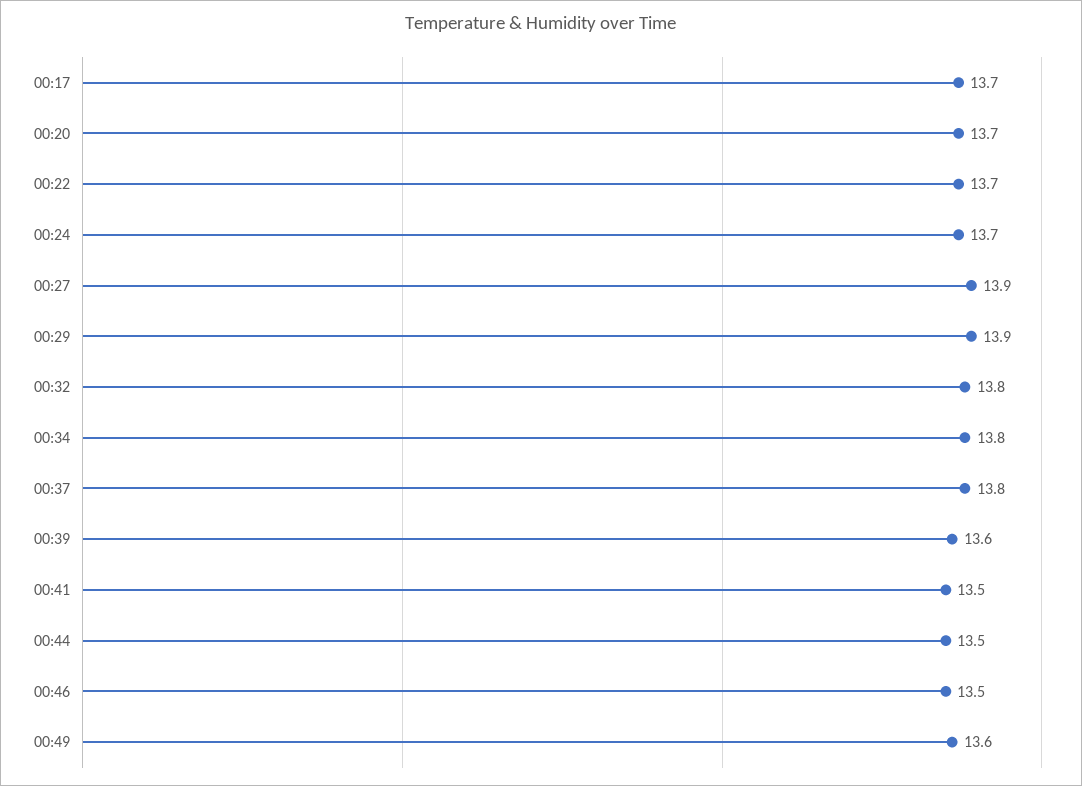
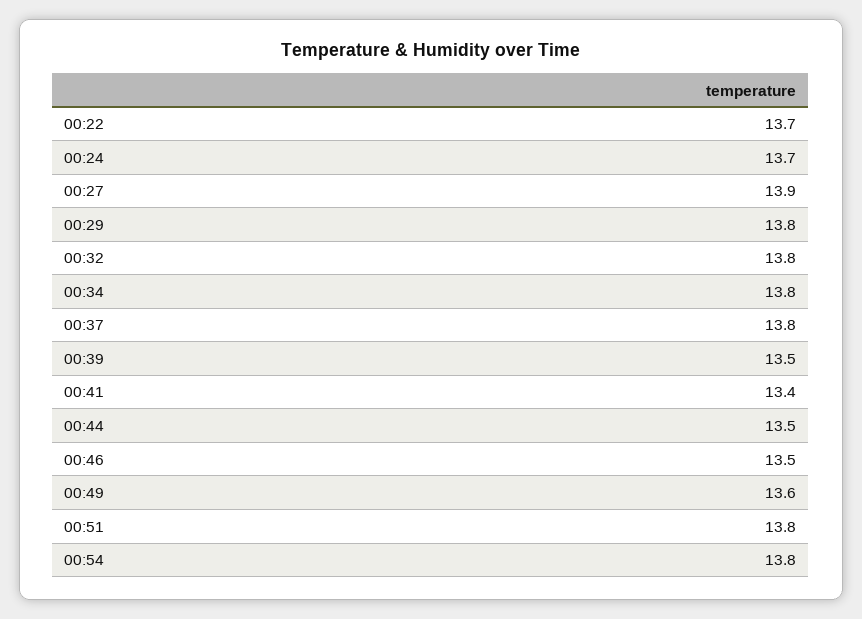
00:17: 13.7 -> none
00:20: 13.7 -> none
00:29: 13.9 -> 13.8
00:39: 13.6 -> 13.5
00:41: 13.5 -> 13.4
00:51: none -> 13.8
00:54: none -> 13.8

